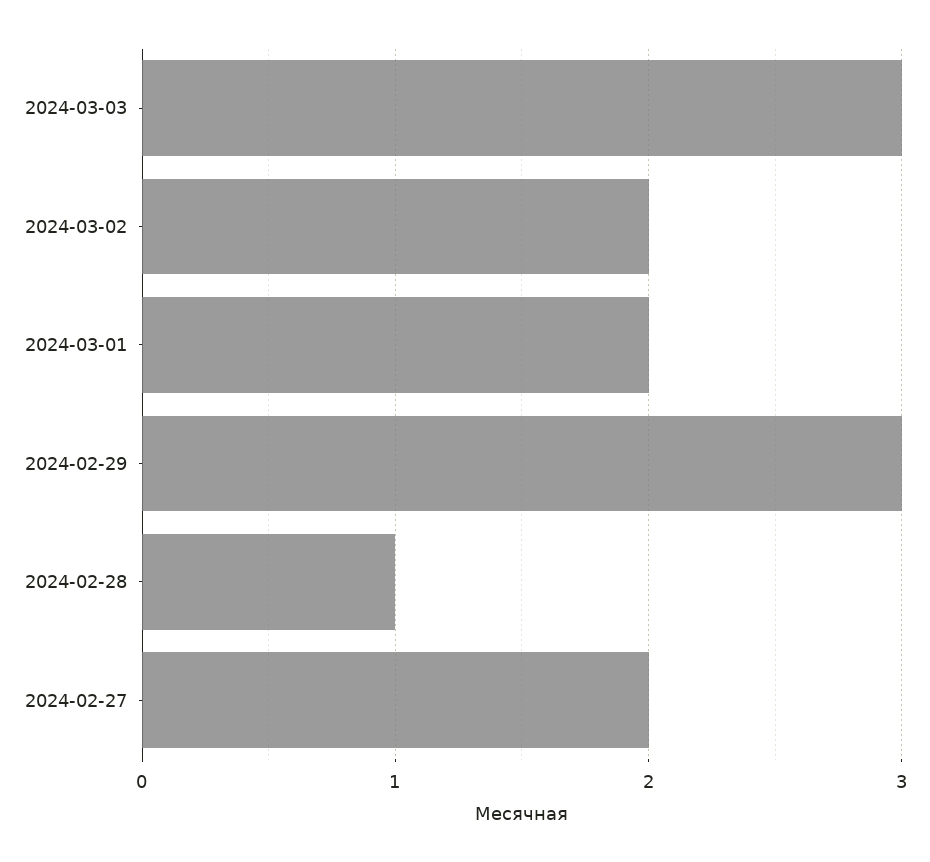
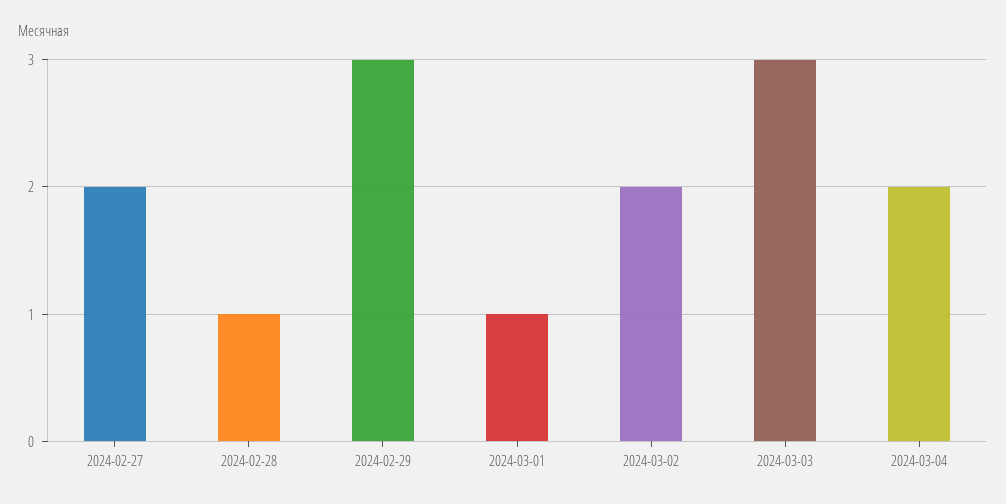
2024-03-01: 2 -> 1
2024-03-04: none -> 2

